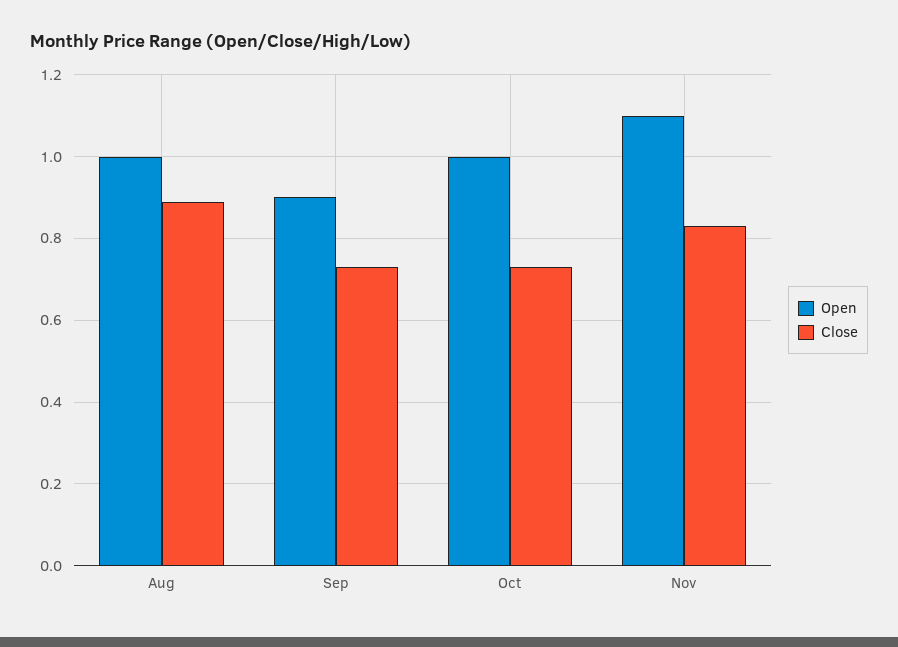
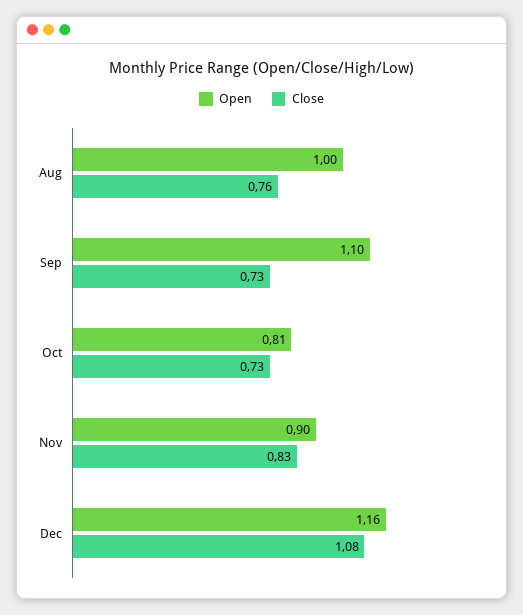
Close, Aug: 0.9 -> 0.76
Open, Sep: 0.9 -> 1.1
Open, Oct: 1 -> 0.81
Open, Nov: 1.1 -> 0.9
Open, Dec: none -> 1.16
Close, Dec: none -> 1.08

